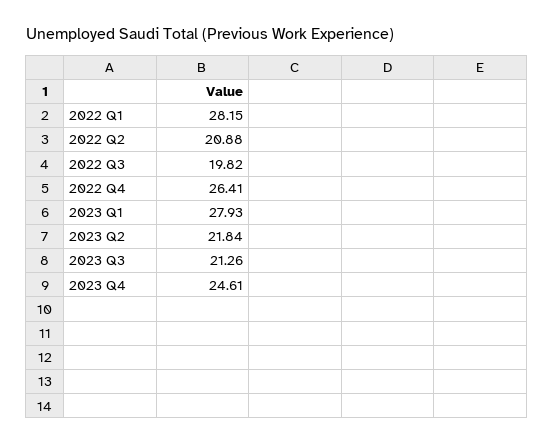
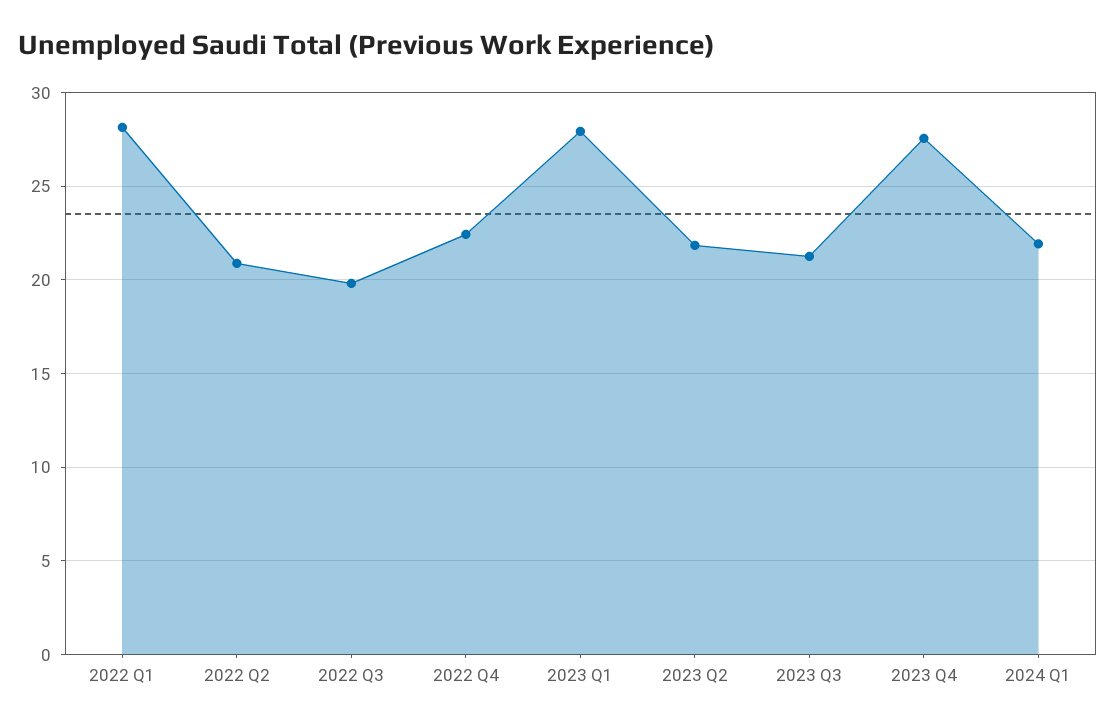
2022 Q4: 26.41 -> 22.5
2023 Q4: 24.61 -> 27.5
2024 Q1: none -> 22

